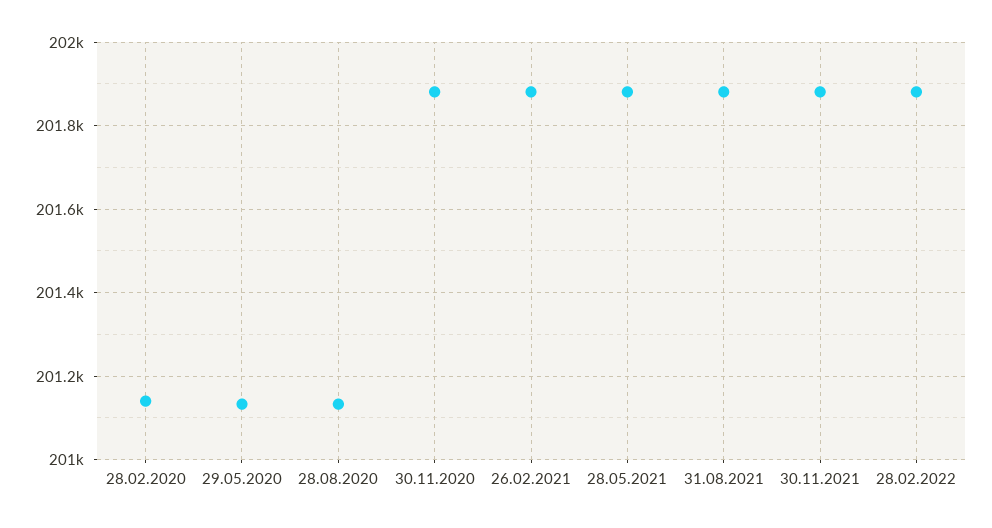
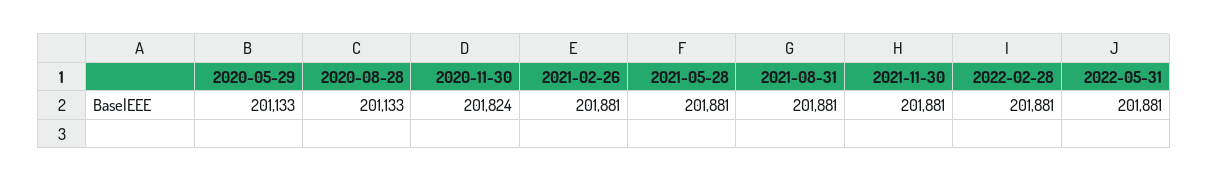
28.02.2020: 201140 -> none
30.11.2020: 201880 -> 201824
2022-05-31: none -> 201881

